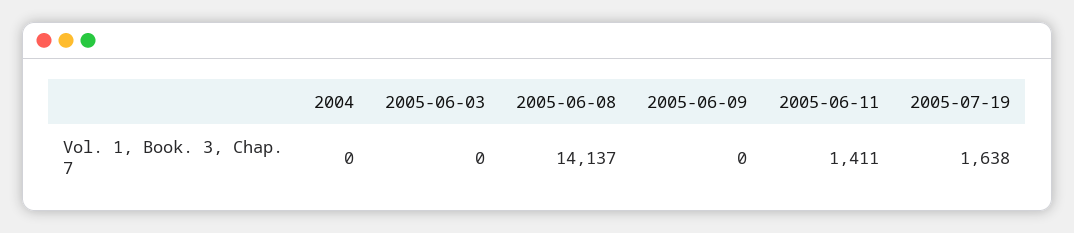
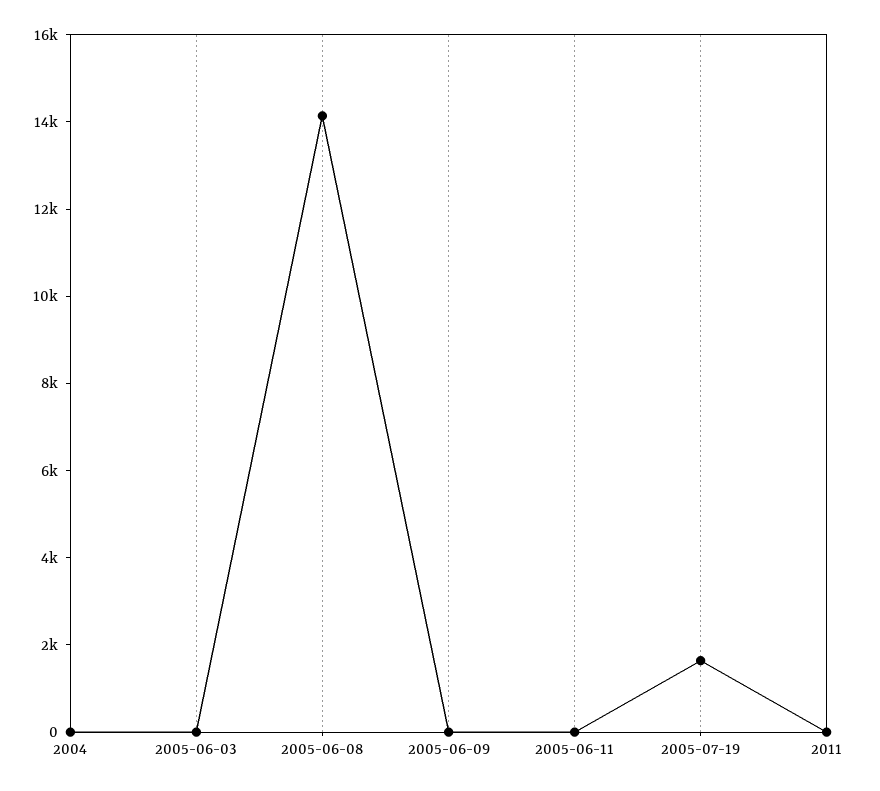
2005-06-11: 1411 -> 0
2011: none -> 0

